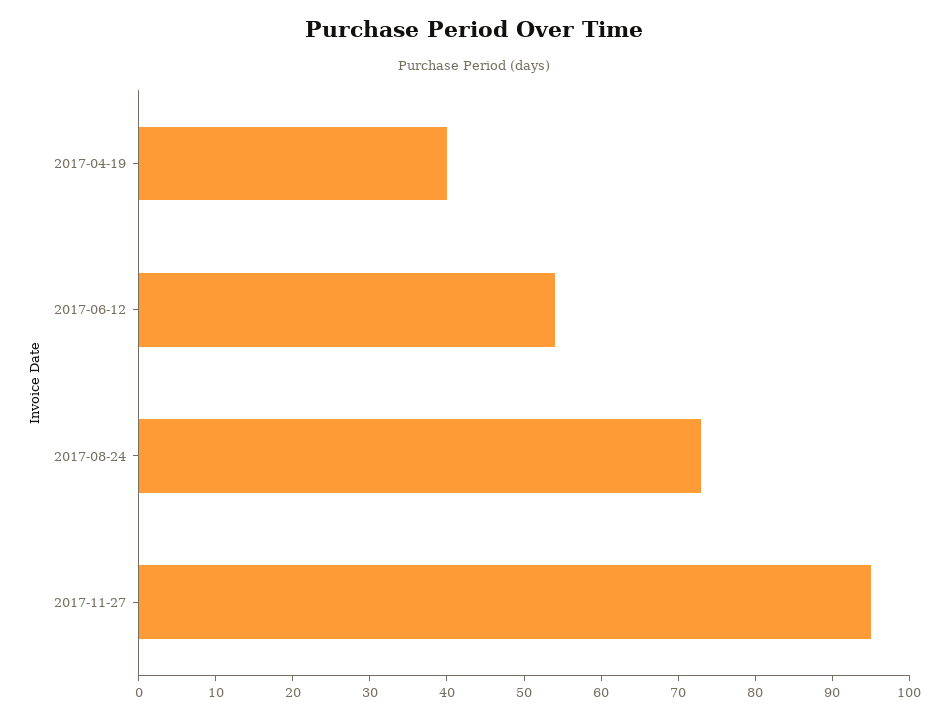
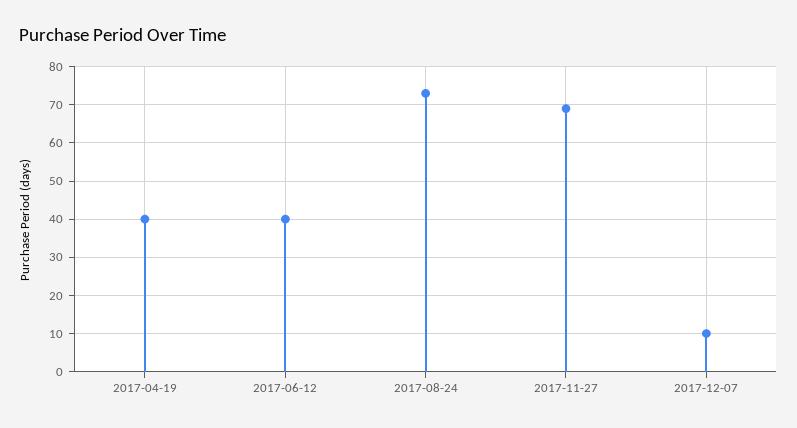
2017-06-12: 55 -> 40
2017-11-27: 95 -> 70
2017-12-07: none -> 10

